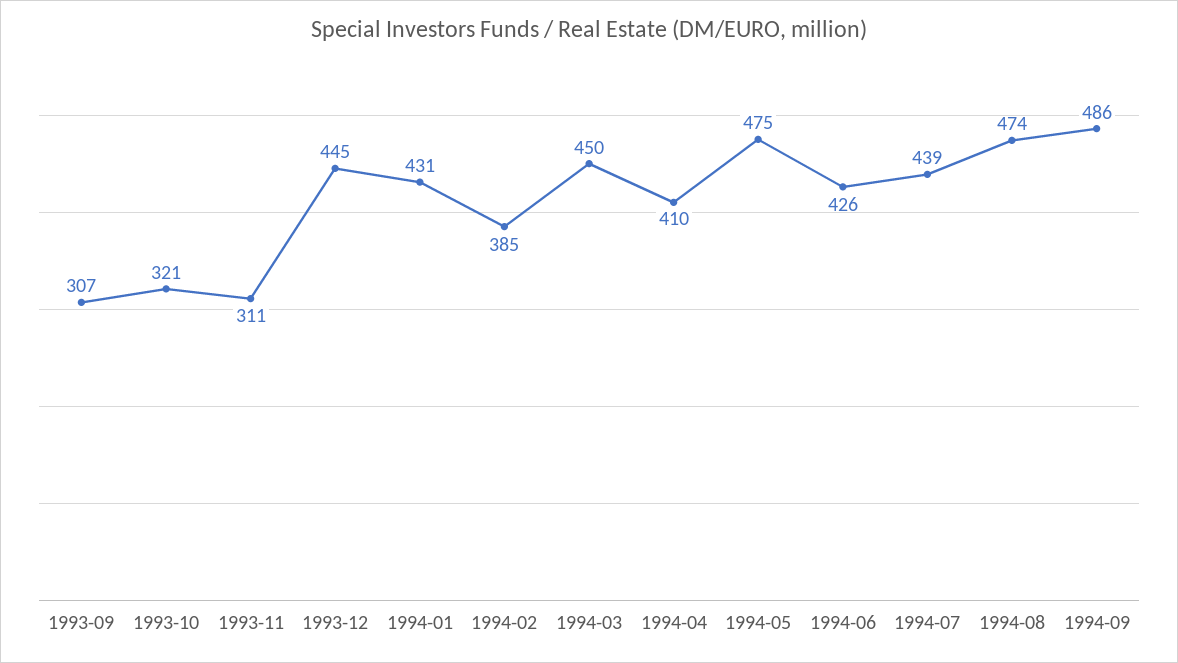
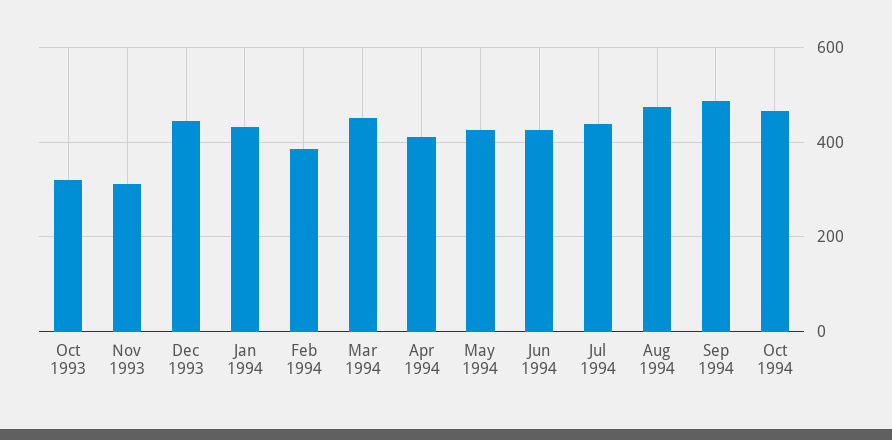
1993-09: 307 -> none
1994-05: 475 -> 420
Oct 1994: none -> 460

